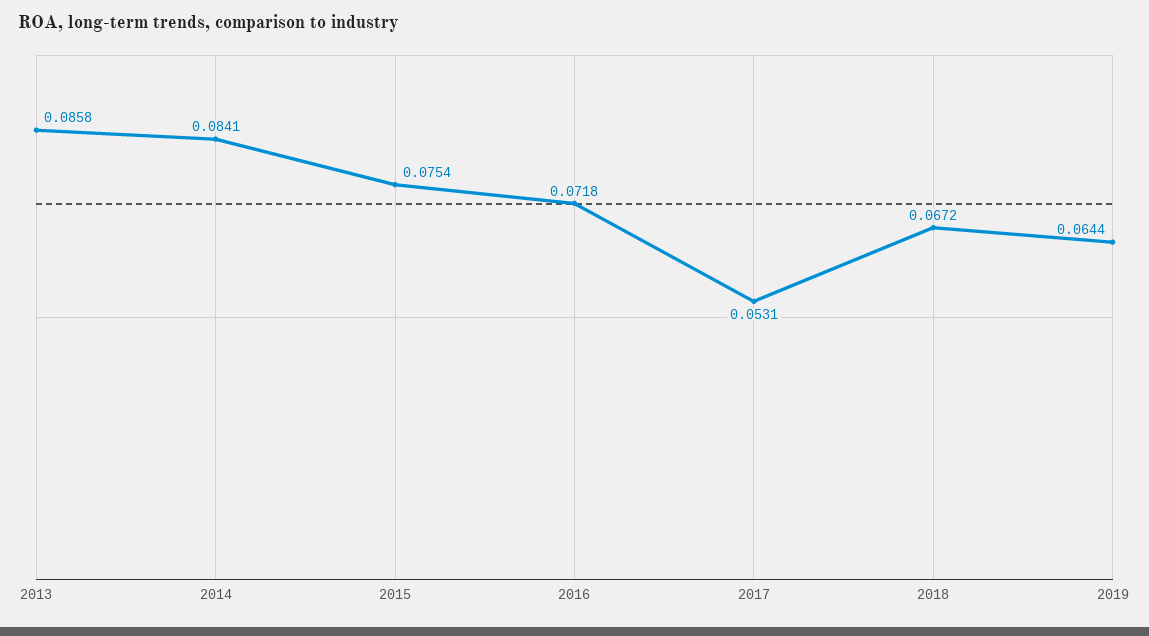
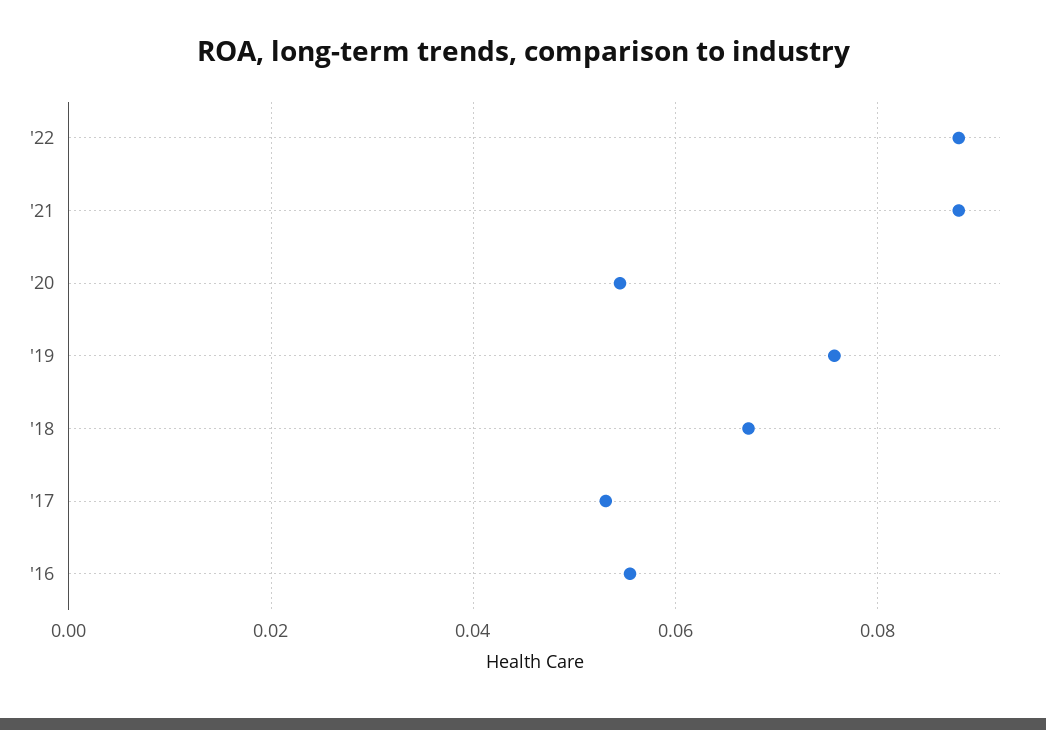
2013: 0.0858 -> none
2014: 0.0841 -> none
2015: 0.0754 -> none
2016: 0.0718 -> 0.056
2019: 0.0644 -> 0.076
'22: none -> 0.088
'21: none -> 0.088
'20: none -> 0.054

